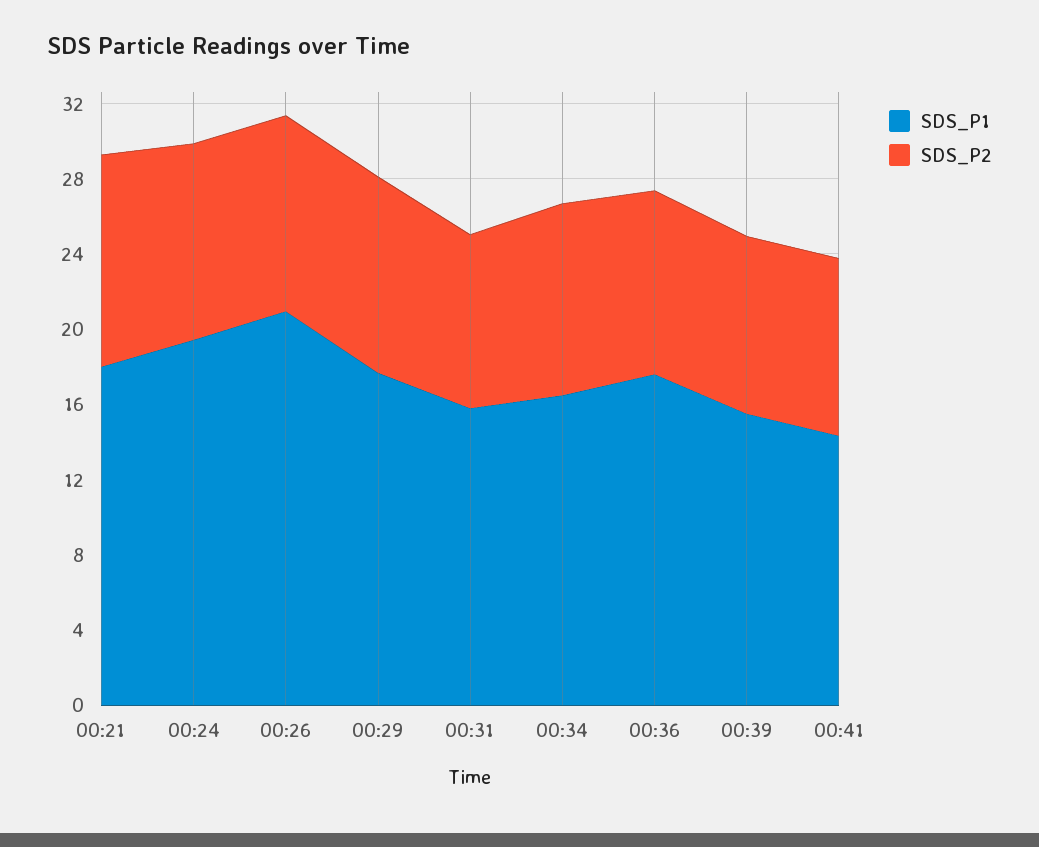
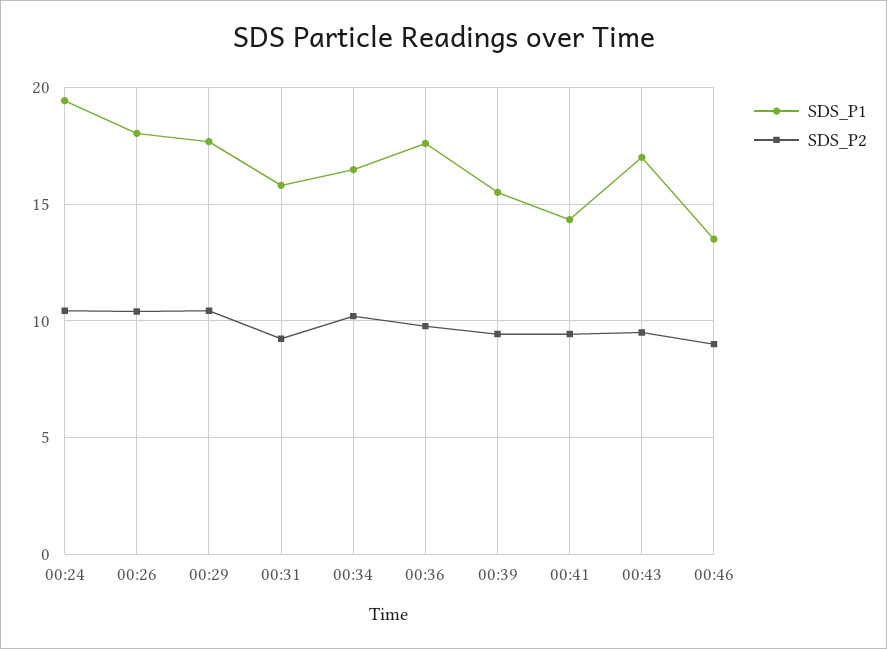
SDS_P1, 00:21: 18 -> none
SDS_P2, 00:21: 11 -> none
SDS_P1, 00:26: 21 -> 18
SDS_P1, 00:43: none -> 17
SDS_P2, 00:43: none -> 9.5
SDS_P1, 00:46: none -> 13.5
SDS_P2, 00:46: none -> 9

